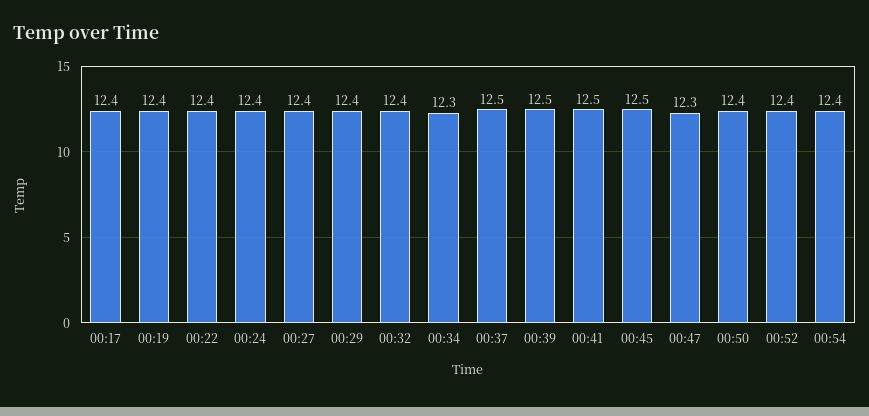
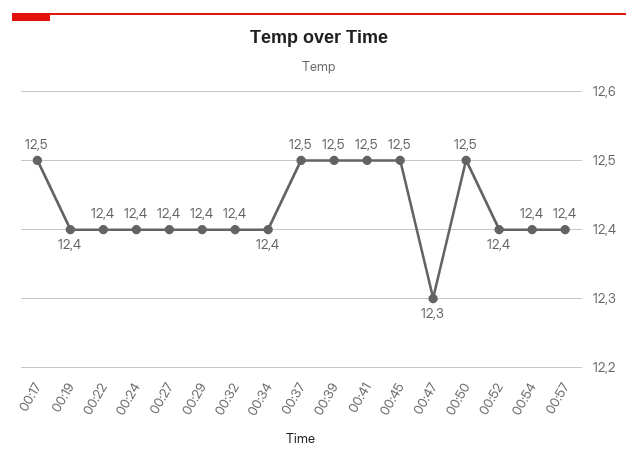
00:17: 12.4 -> 12.5
00:34: 12.3 -> 12.4
00:50: 12.4 -> 12.5
00:57: none -> 12.4

